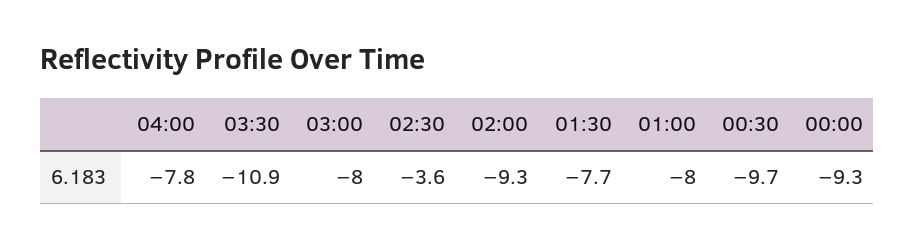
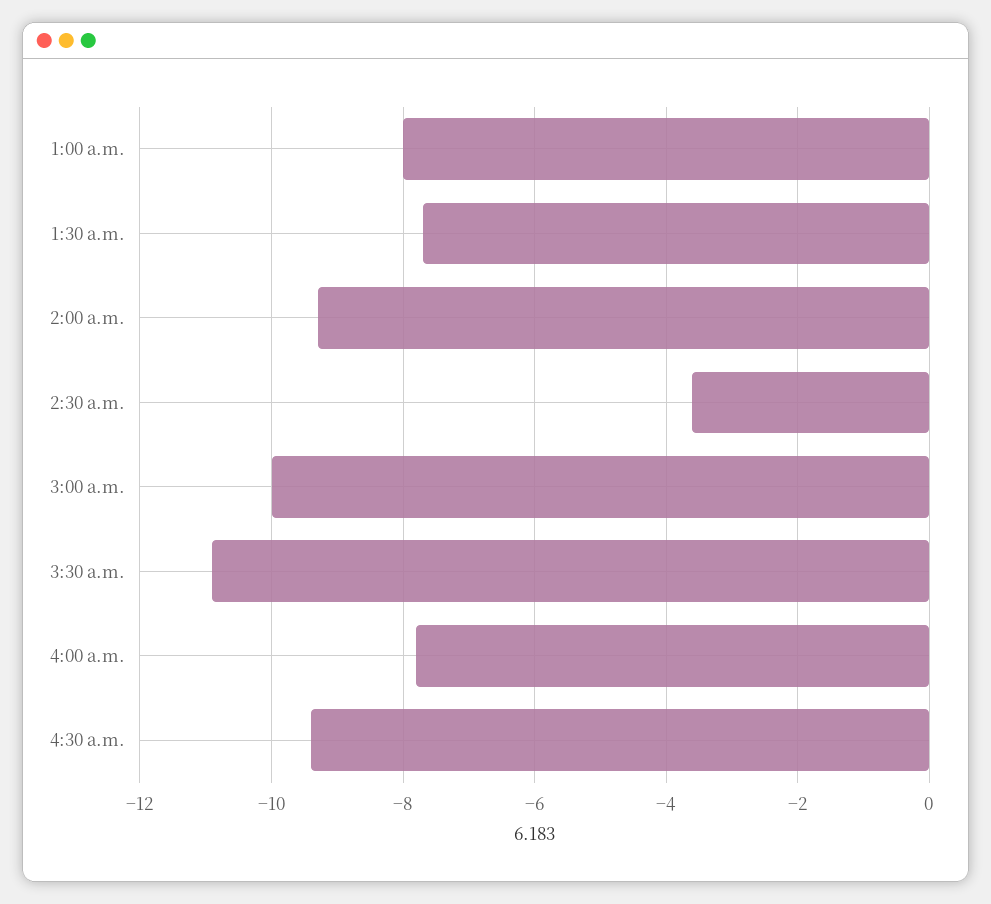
03:00: -8 -> -10
00:30: -9.7 -> none
00:00: -9.3 -> none
4:30 a.m.: none -> -9.5

